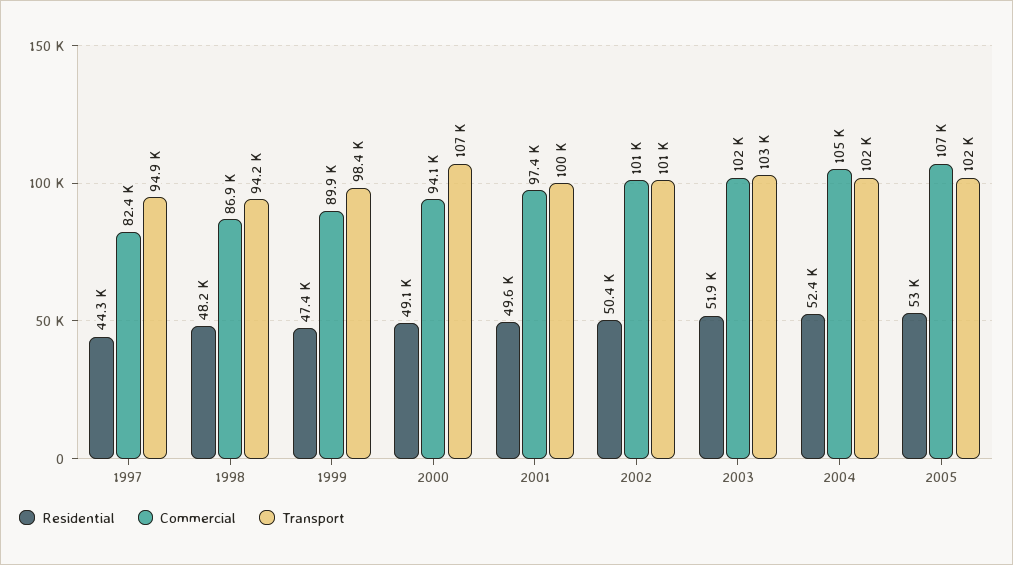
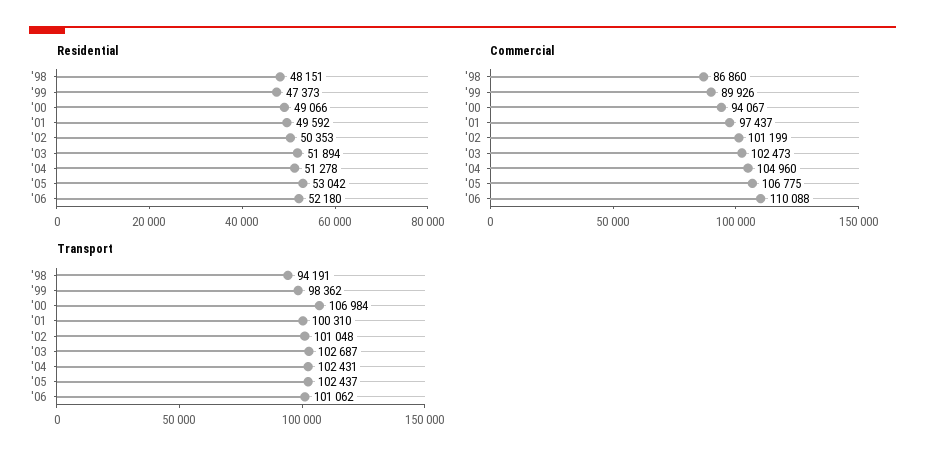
Residential, 1997: 44300 -> none
Commercial, 1997: 82400 -> none
Transport, 1997: 94900 -> none
Residential, 2004: 52400 -> 51278
Residential, '06: none -> 52180
Commercial, '06: none -> 110088
Transport, '06: none -> 101062

